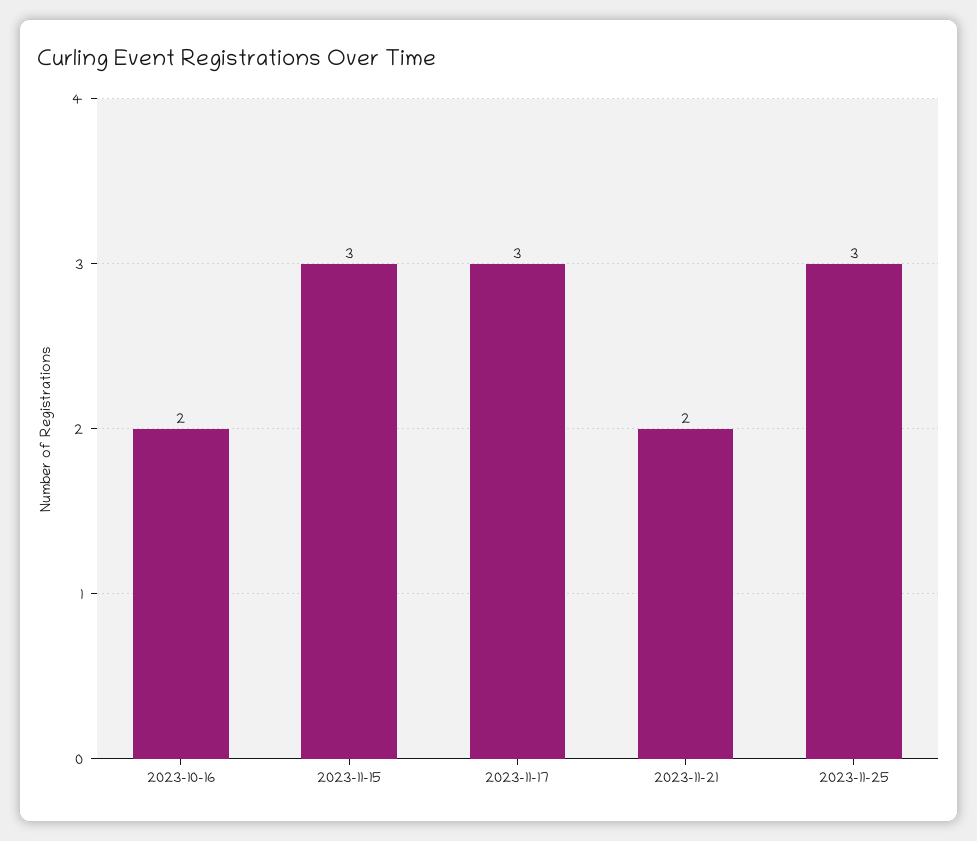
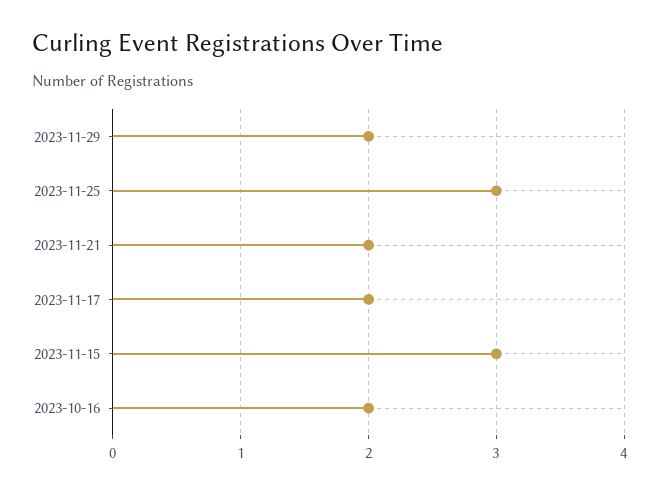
2023-11-17: 3 -> 2
2023-11-29: none -> 2

